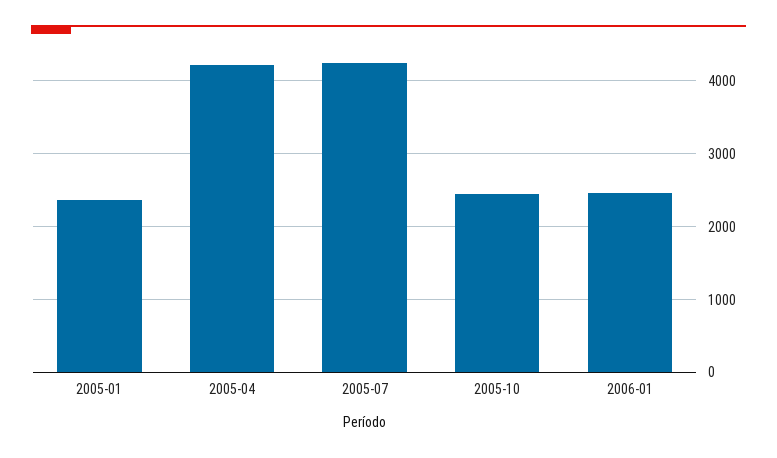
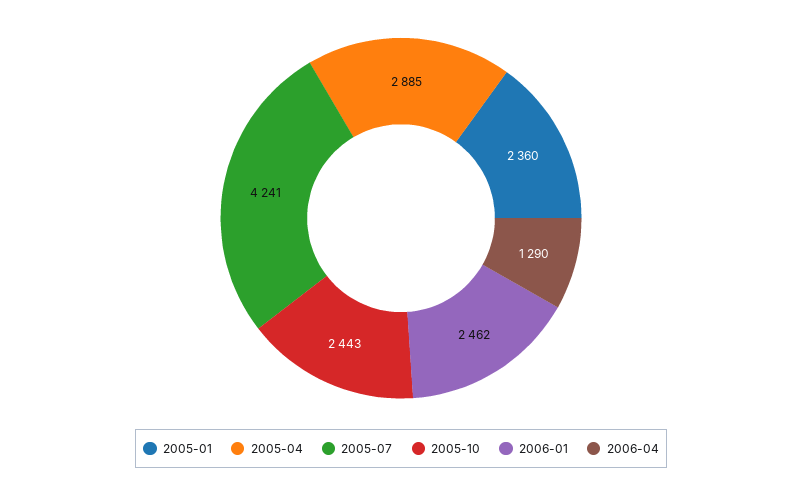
2005-04: 4200 -> 2885
2006-04: none -> 1290

